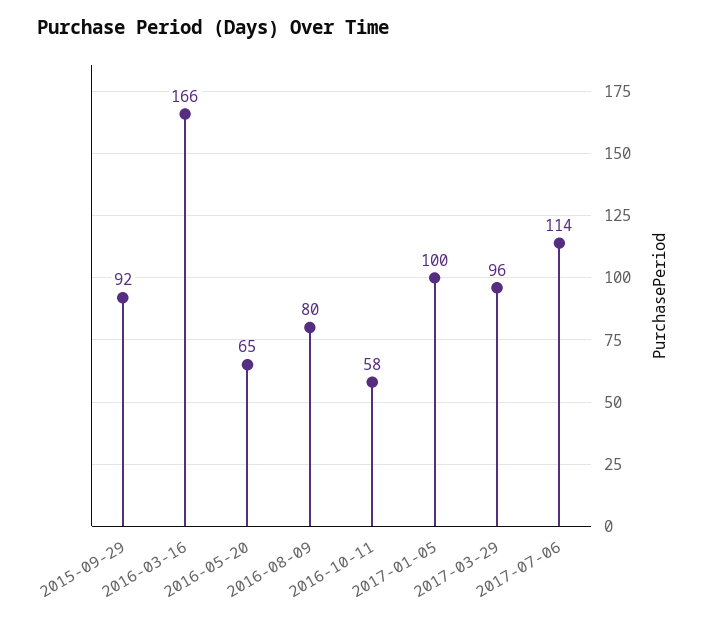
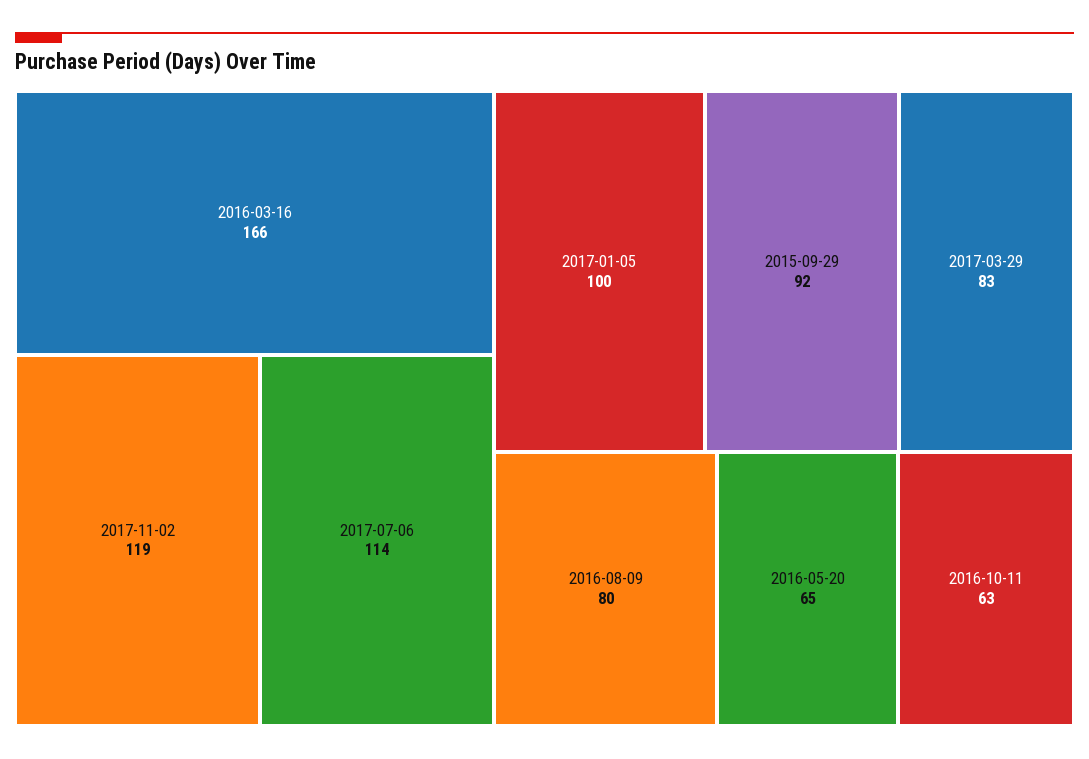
2016-10-11: 58 -> 63
2017-03-29: 96 -> 83
2017-11-02: none -> 119

